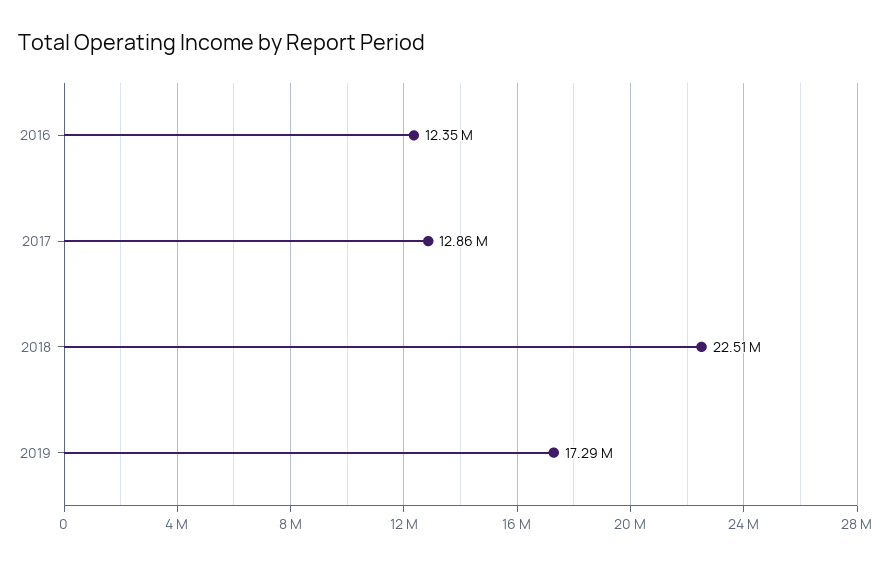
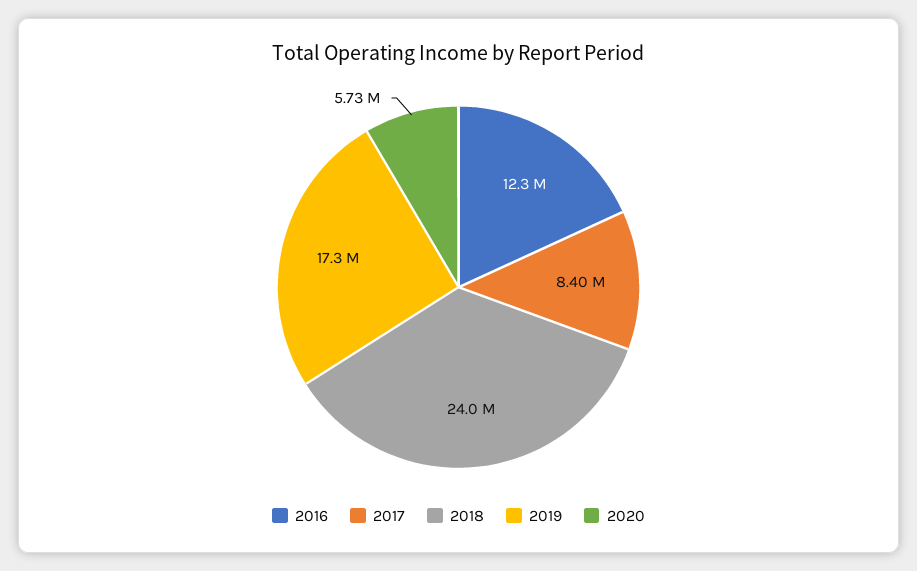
2017: 12860000 -> 8400000
2018: 22510000 -> 24000000
2020: none -> 5730000

